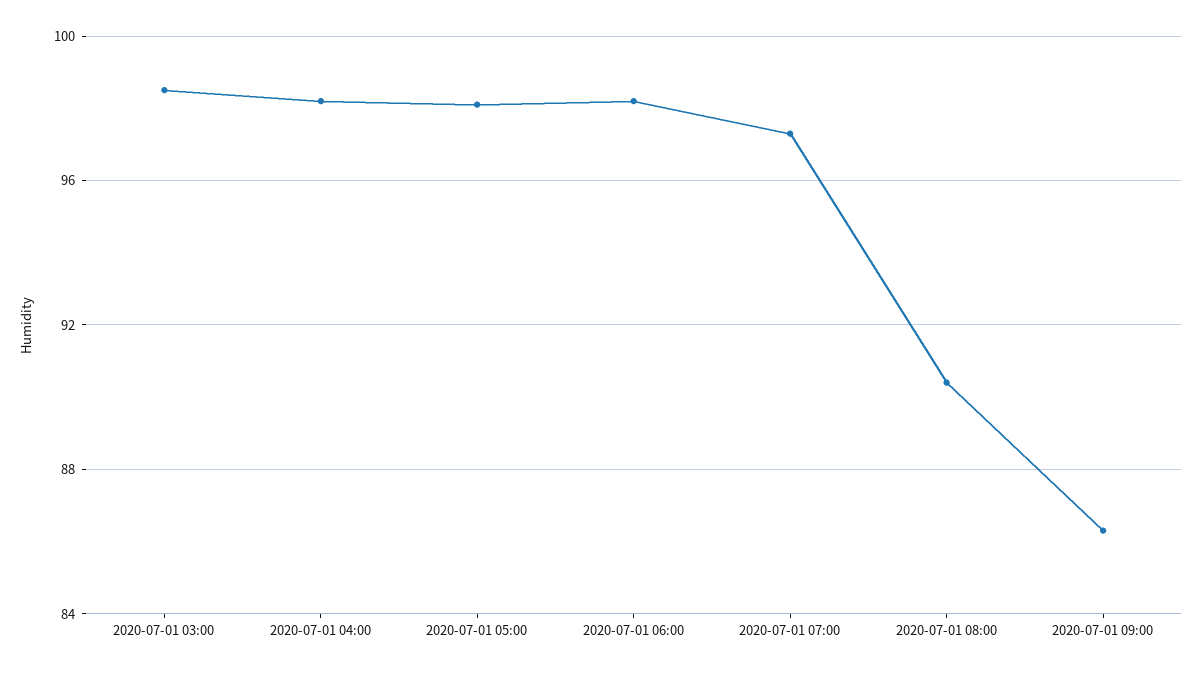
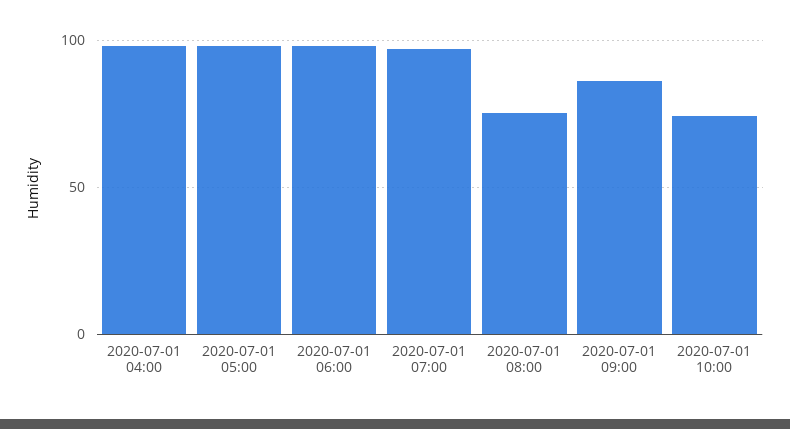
2020-07-01 03:00: 98.5 -> none
2020-07-01 08:00: 90.5 -> 75
2020-07-01 10:00: none -> 75

